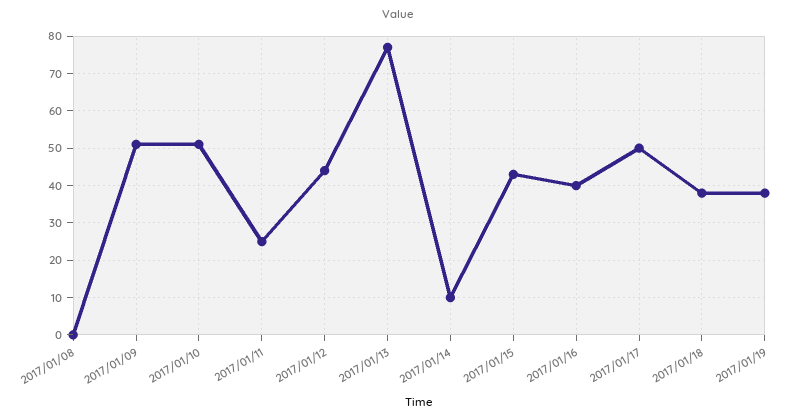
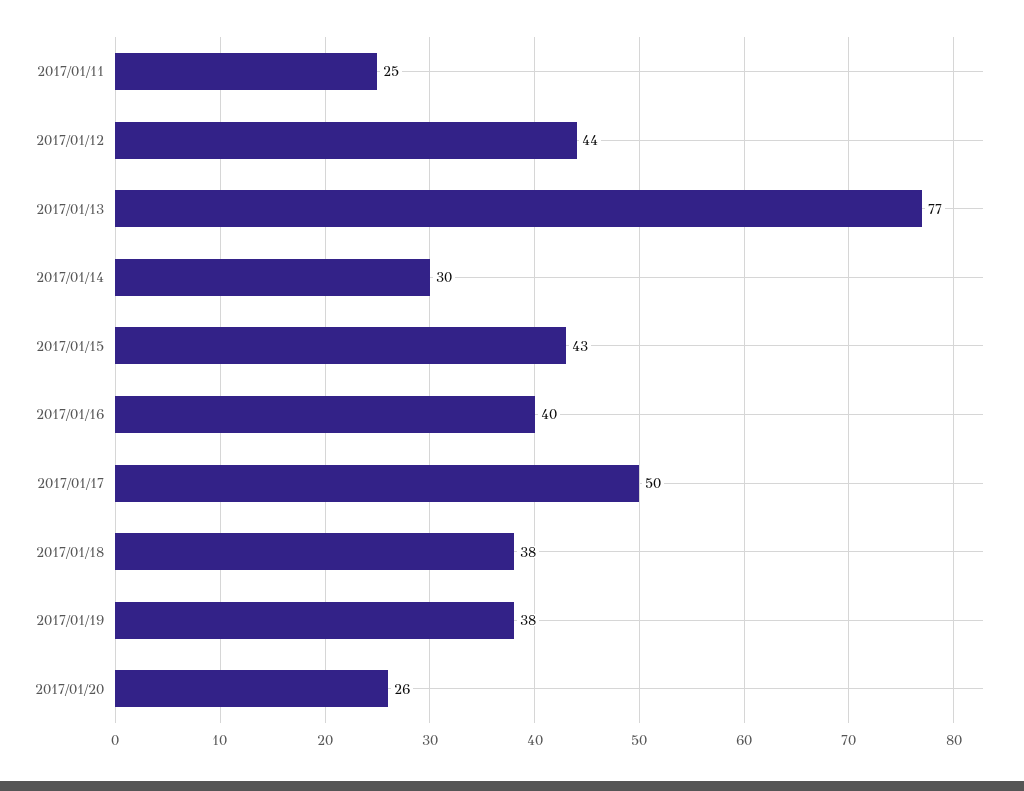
2017/01/08: 0 -> none
2017/01/09: 50 -> none
2017/01/10: 50 -> none
2017/01/14: 10 -> 30
2017/01/20: none -> 26

